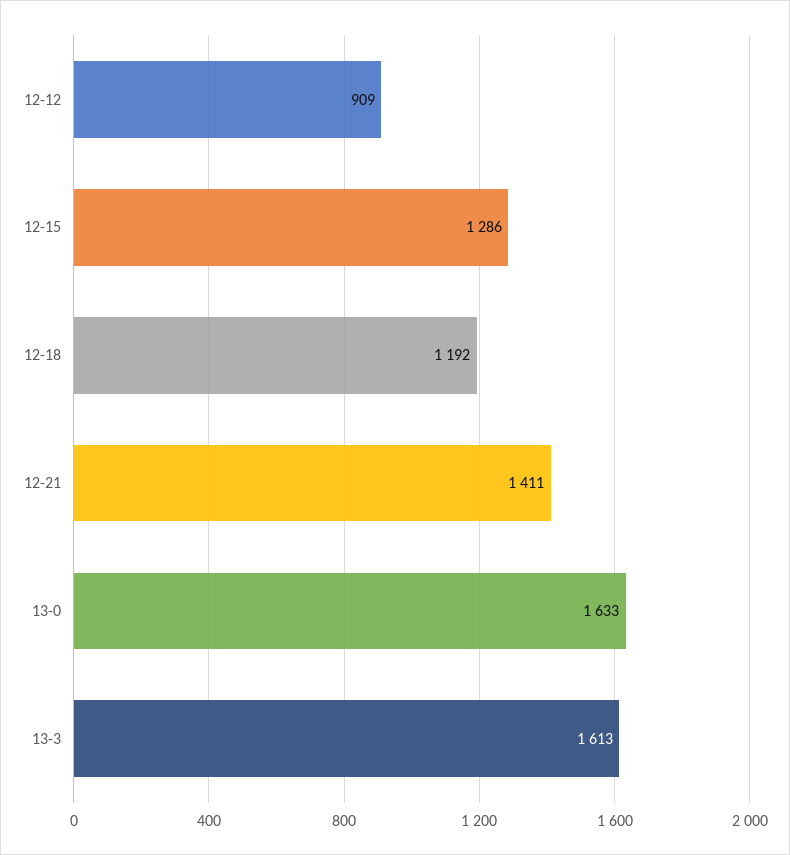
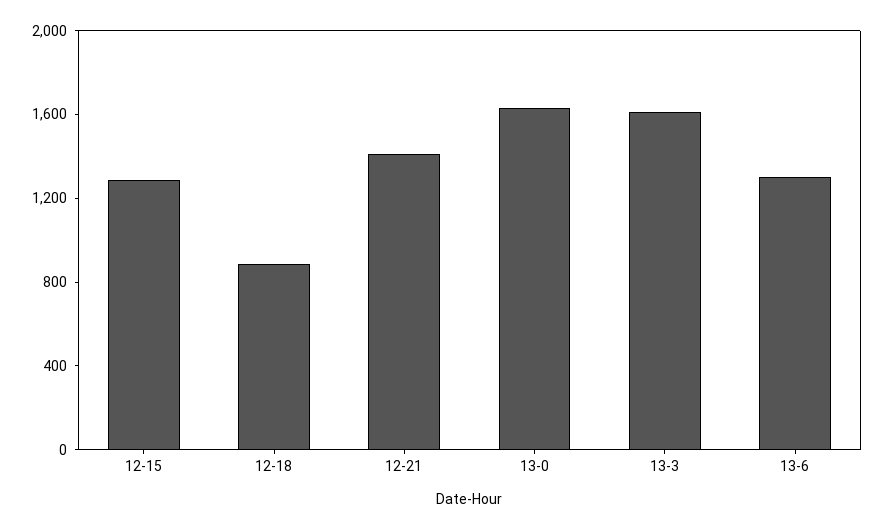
12-12: 909 -> none
12-18: 1192 -> 900
13-6: none -> 1300

